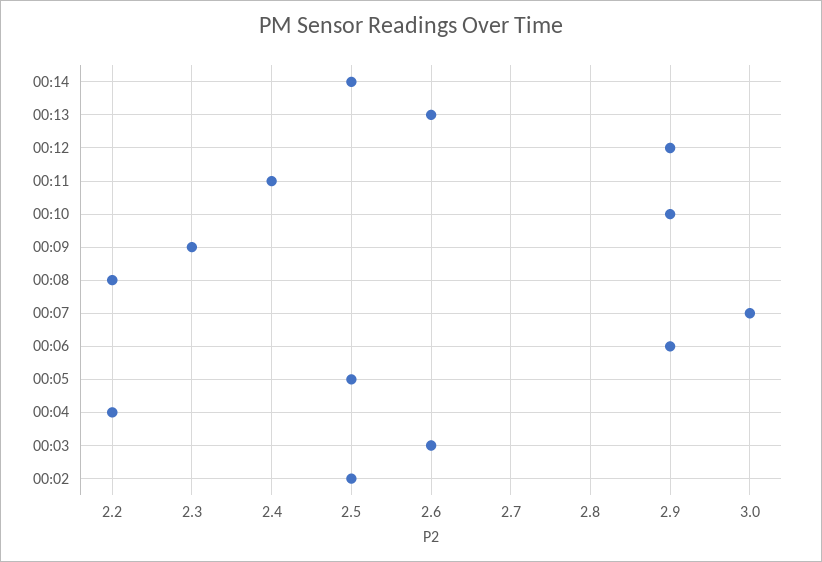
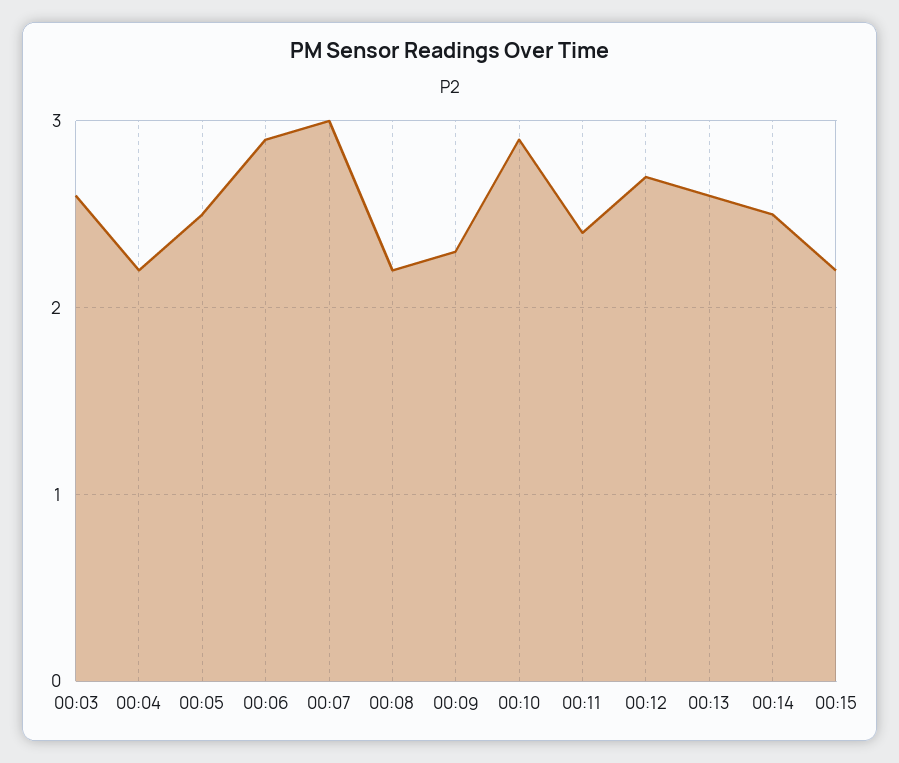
00:12: 2.9 -> 2.7
00:02: 2.5 -> none
00:15: none -> 2.2

